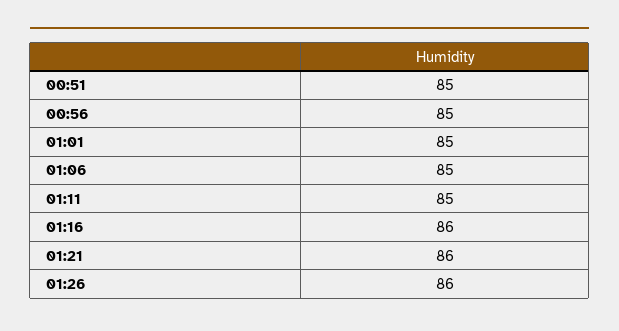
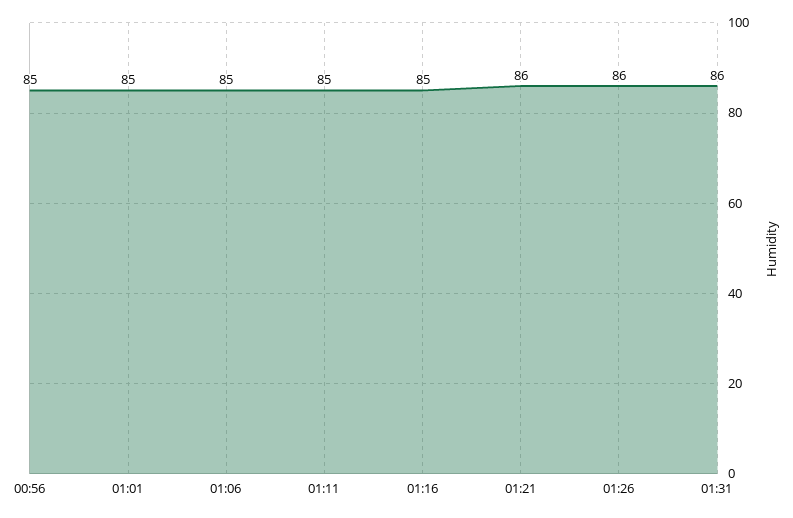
00:51: 85 -> none
01:16: 86 -> 85
01:31: none -> 86

